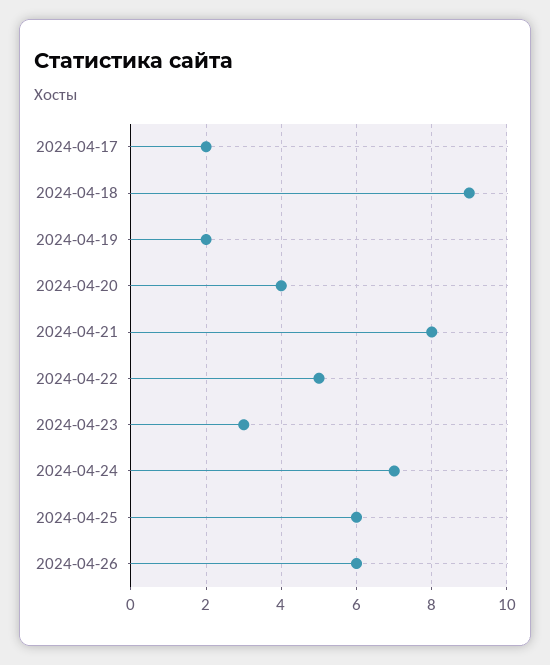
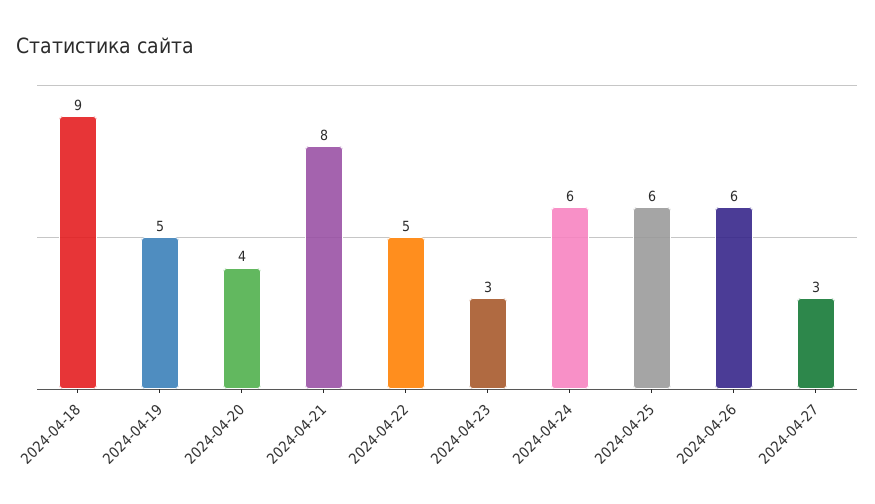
2024-04-17: 2 -> none
2024-04-19: 2 -> 5
2024-04-24: 7 -> 6
2024-04-27: none -> 3

